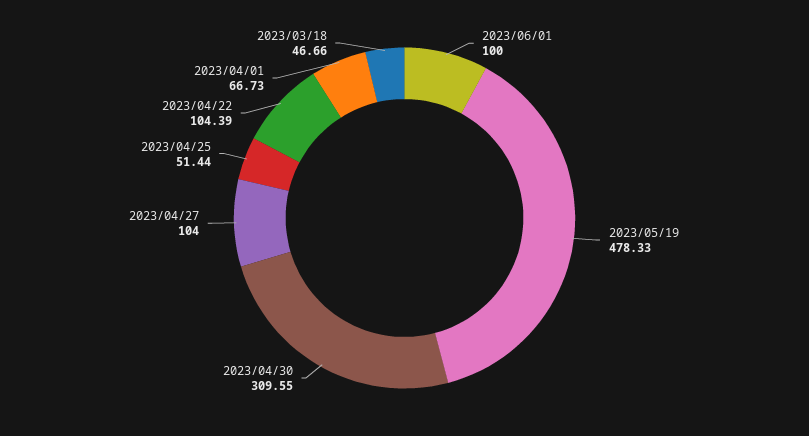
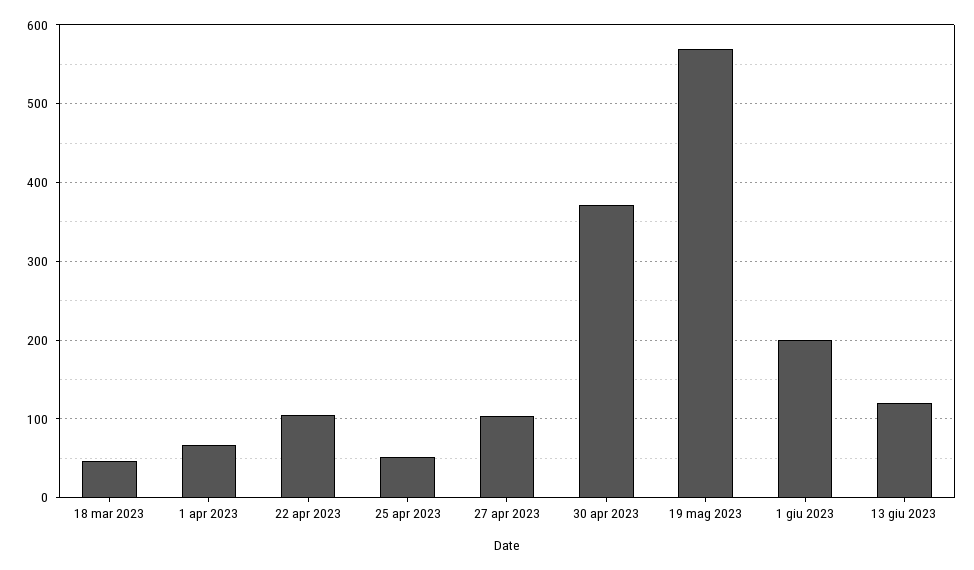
2023/06/01: 100 -> 200
2023/05/19: 478.33 -> 570
2023/04/30: 309.55 -> 370
13 giu 2023: none -> 120

